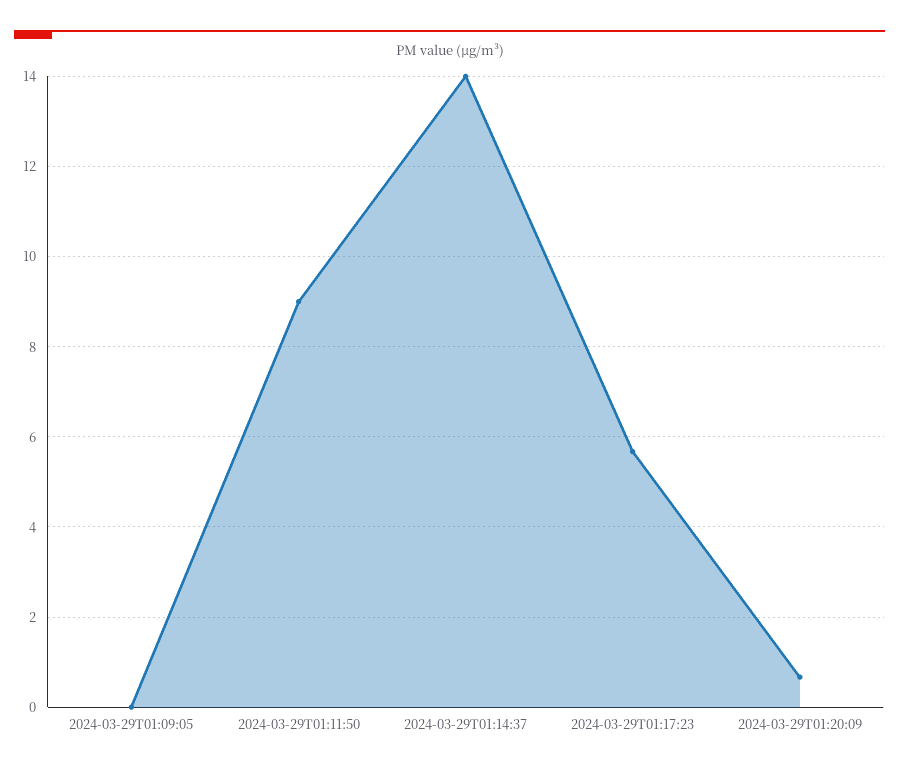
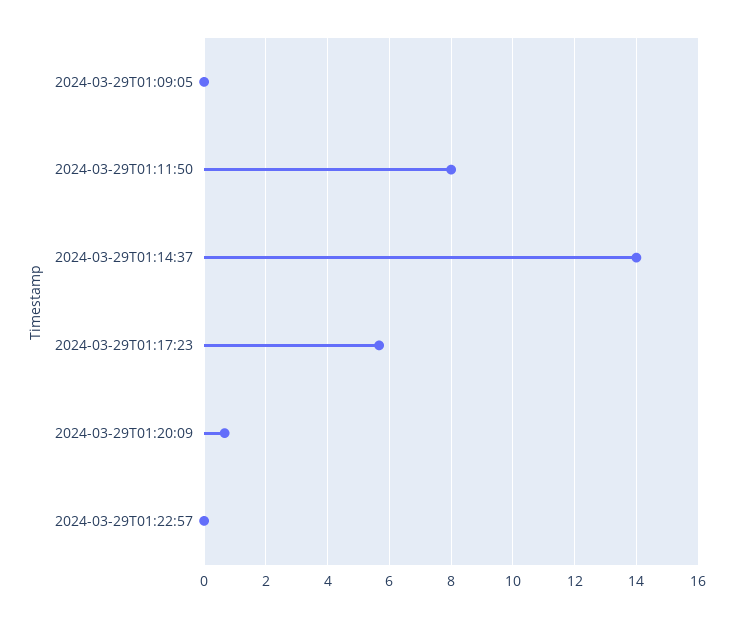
2024-03-29T01:11:50: 9 -> 8
2024-03-29T01:22:57: none -> 0

